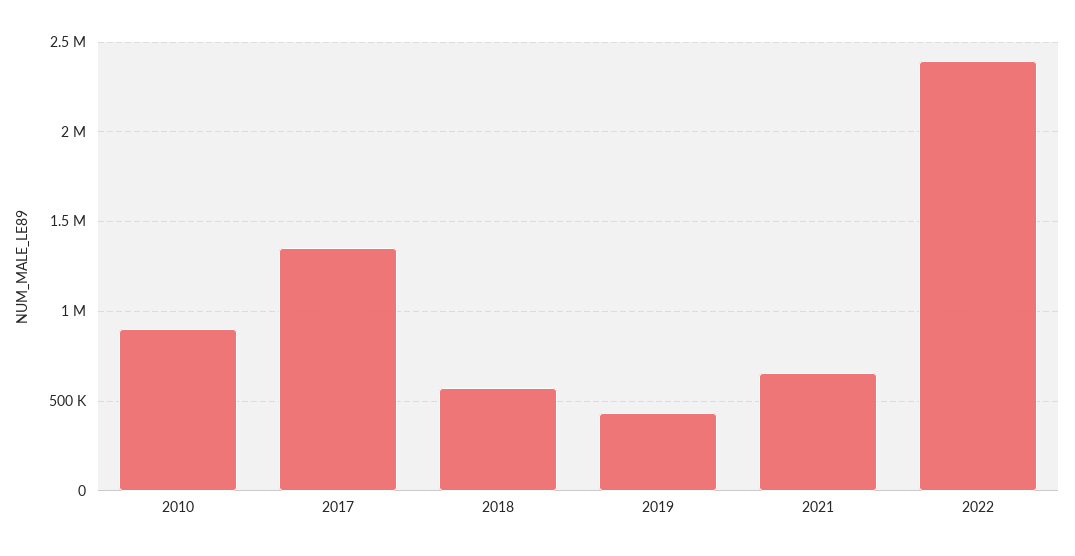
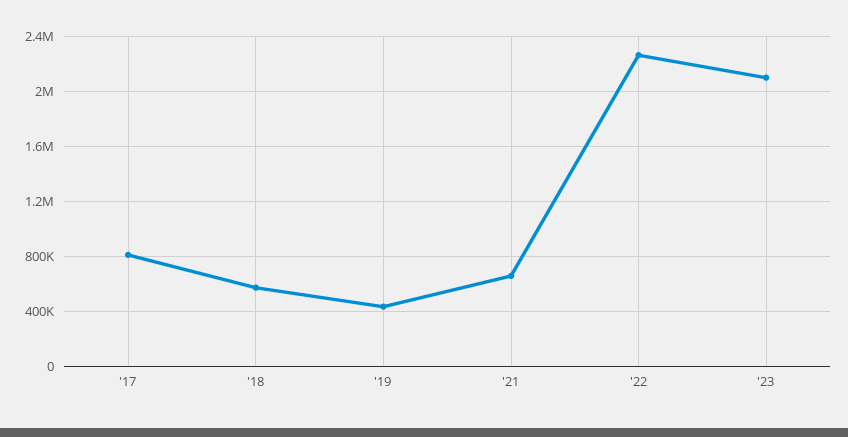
2010: 900000 -> none
2017: 1350000 -> 800000
2022: 2400000 -> 2250000
'23: none -> 2100000

